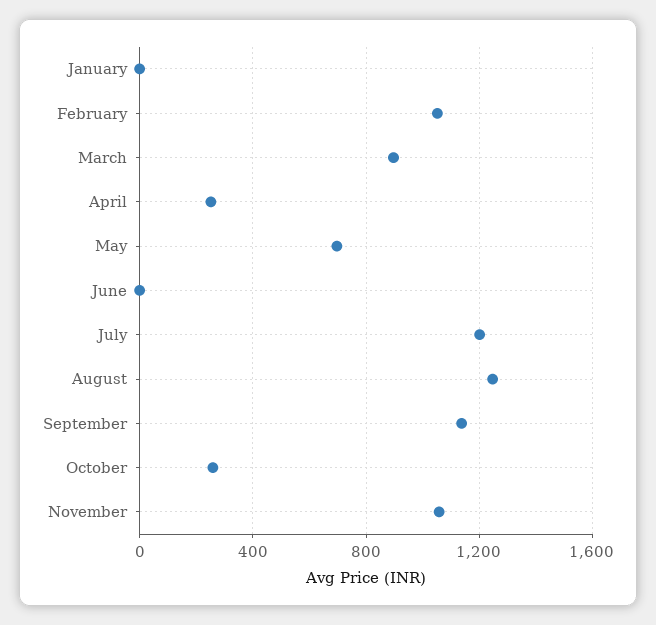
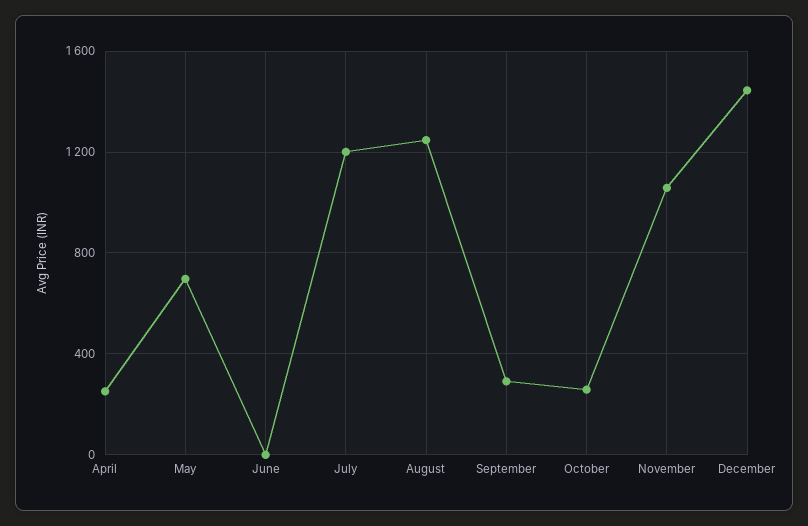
January: 0 -> none
February: 1050 -> none
March: 900 -> none
September: 1150 -> 300
December: none -> 1450

